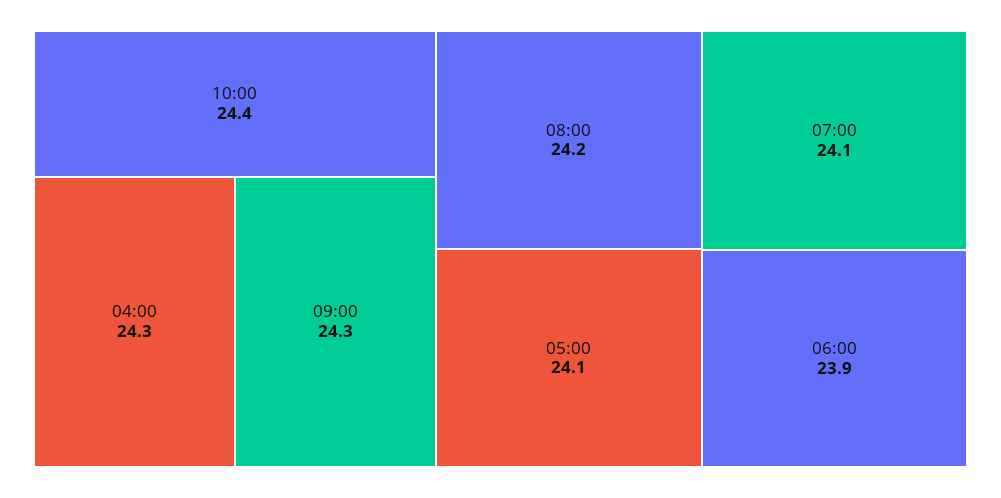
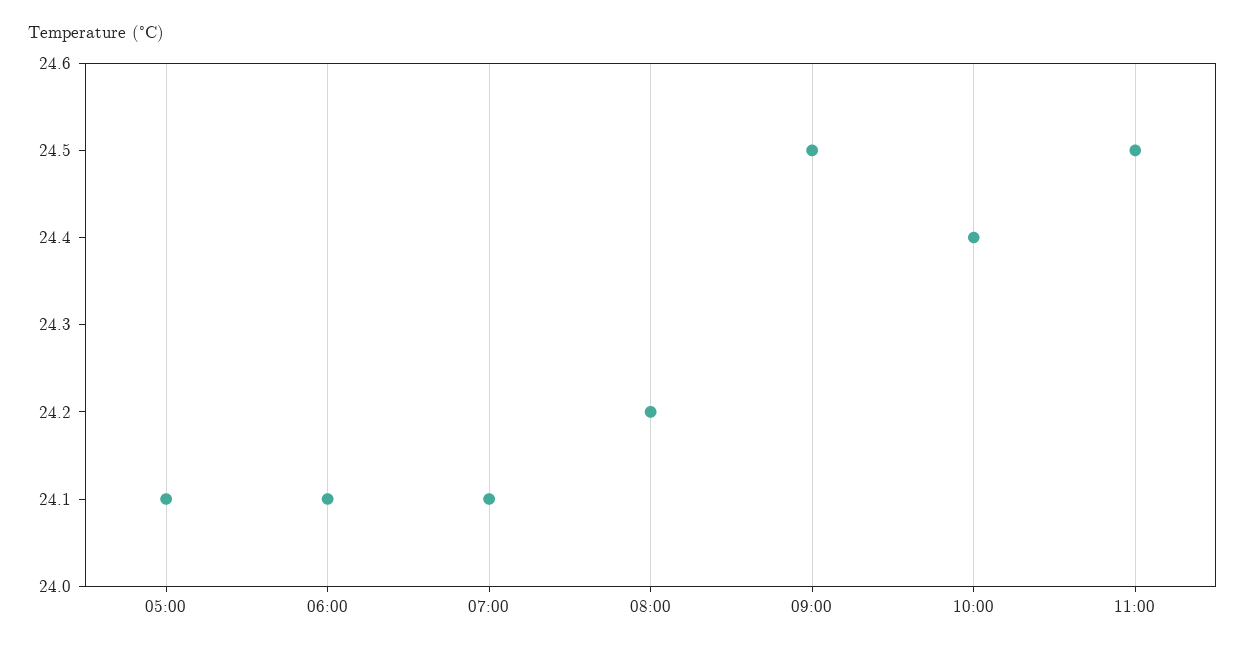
04:00: 24.3 -> none
09:00: 24.3 -> 24.5
06:00: 23.9 -> 24.1
11:00: none -> 24.5

